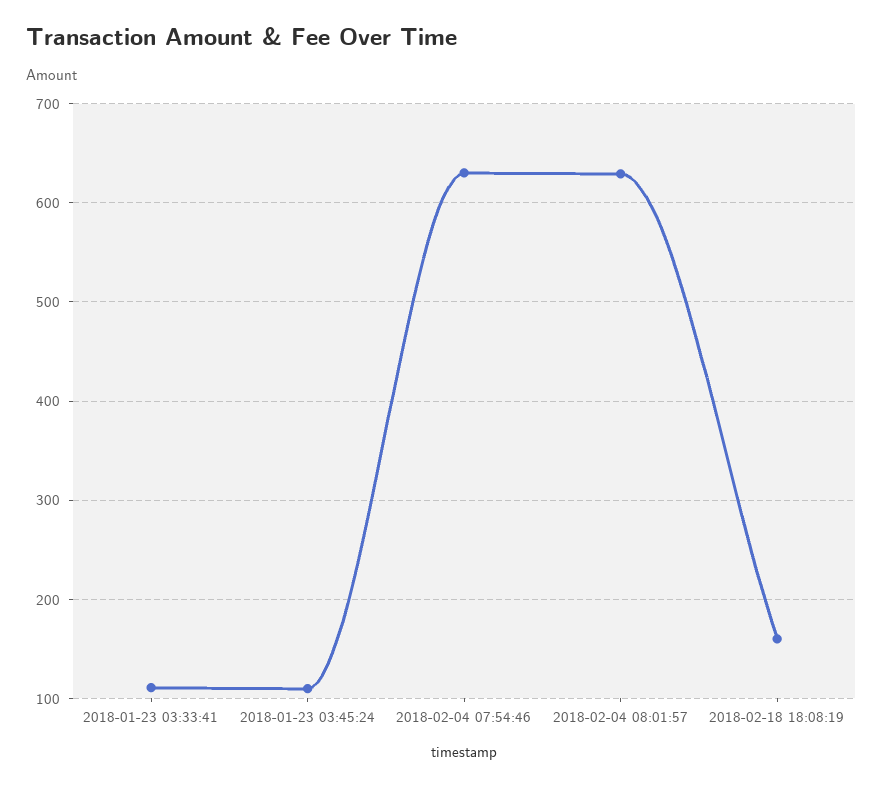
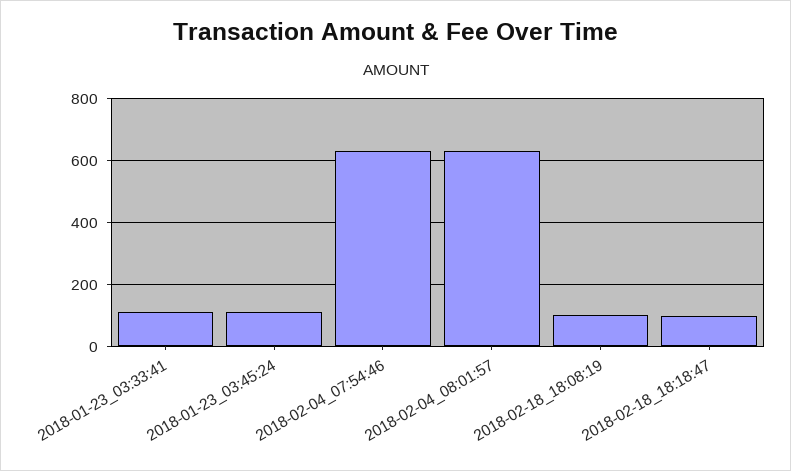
2018-02-18 18:08:19: 160 -> 100
2018-02-18_18:18:47: none -> 100

